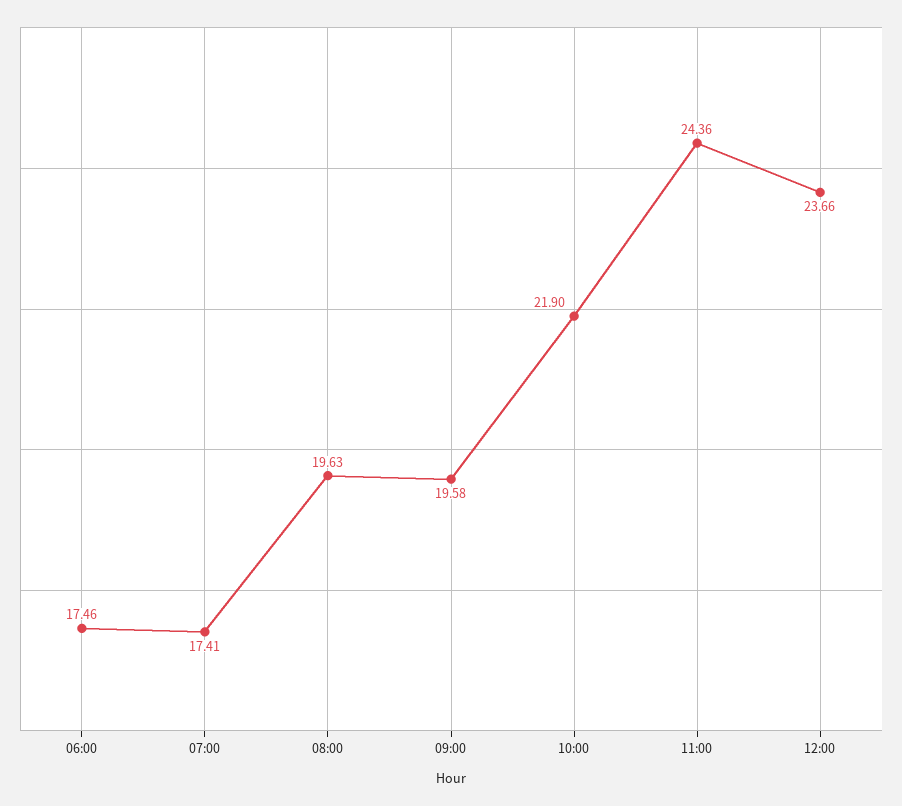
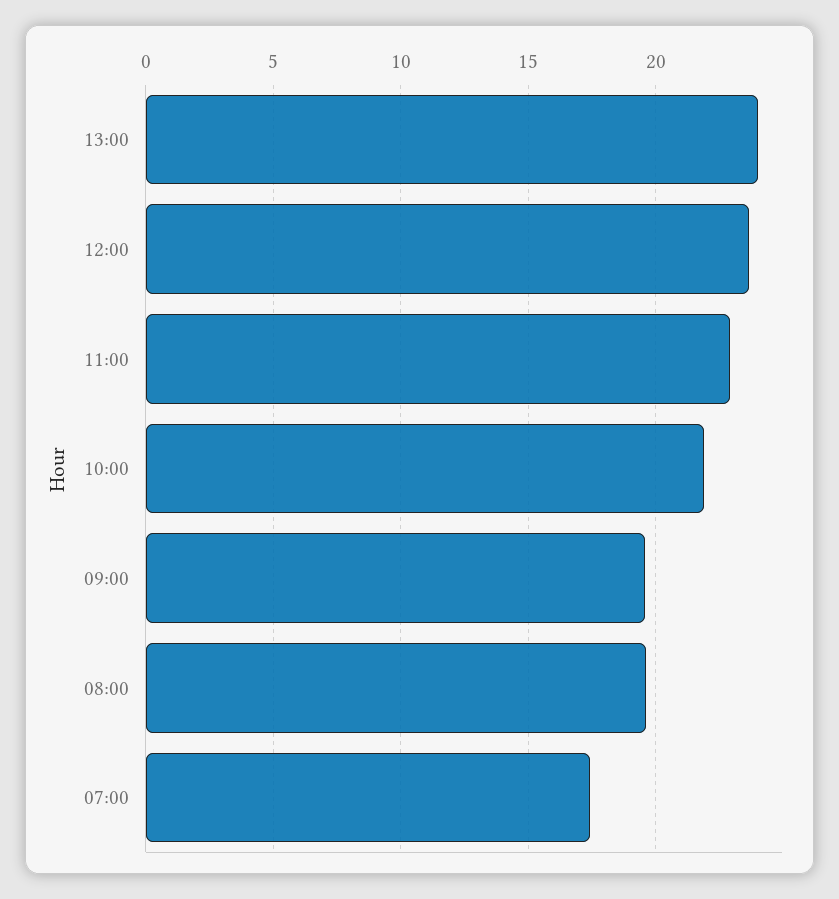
06:00: 17.46 -> none
11:00: 24.36 -> 23
13:00: none -> 24

